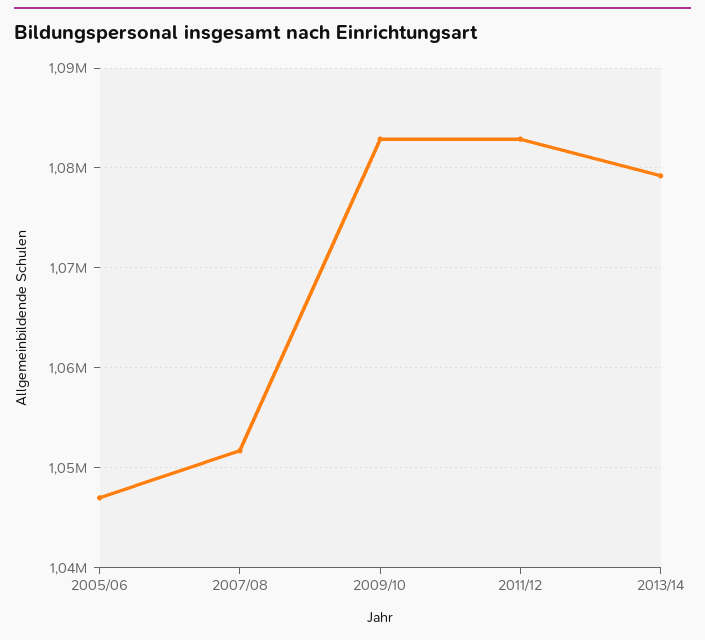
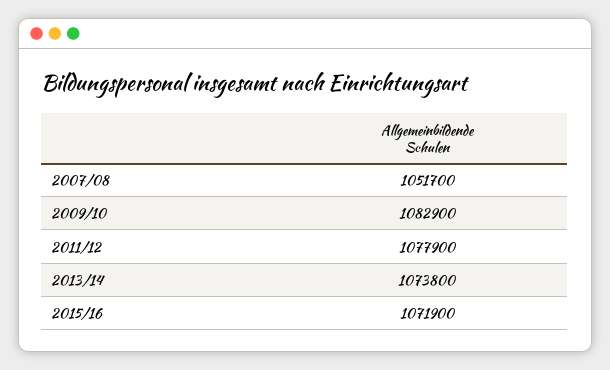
2005/06: 1047000 -> none
2011/12: 1083000 -> 1077900
2013/14: 1079000 -> 1073800
2015/16: none -> 1071900

